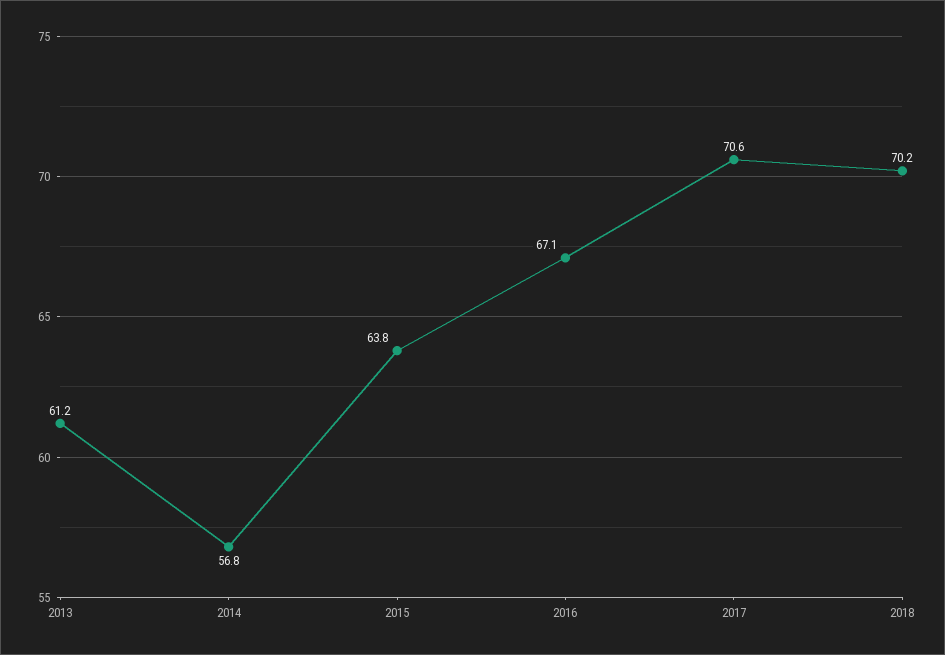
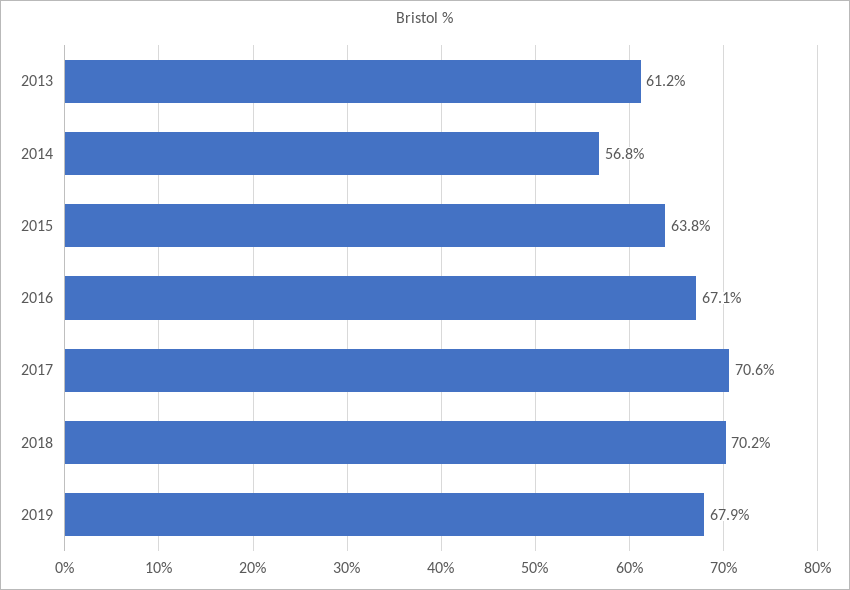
2019: none -> 67.9

